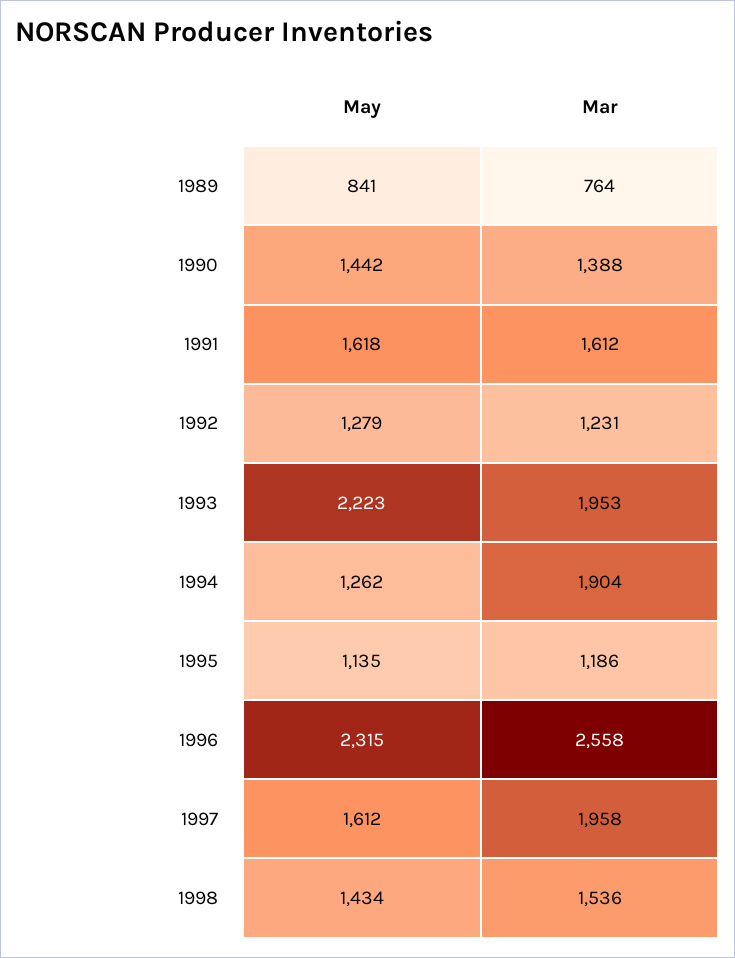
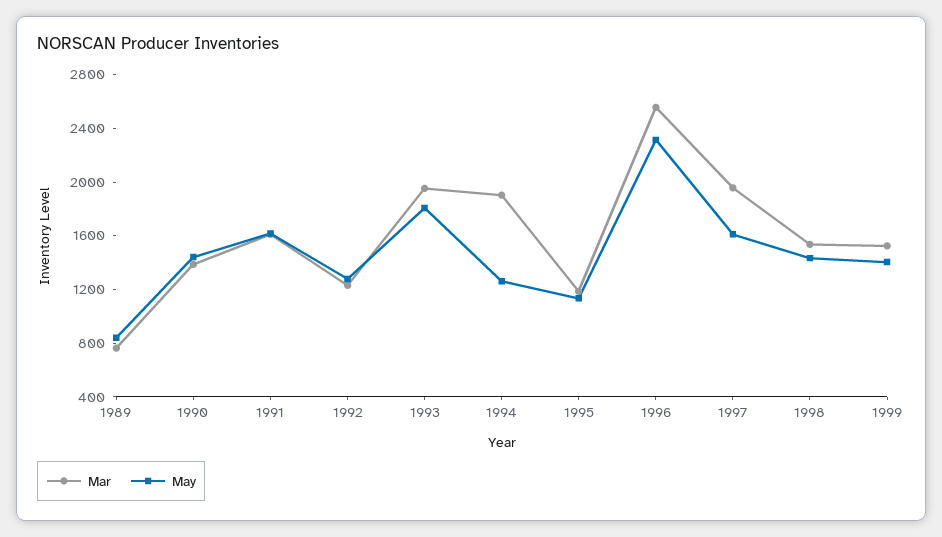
May, 1993: 2223 -> 1800
Mar, 1999: none -> 1500
May, 1999: none -> 1400

